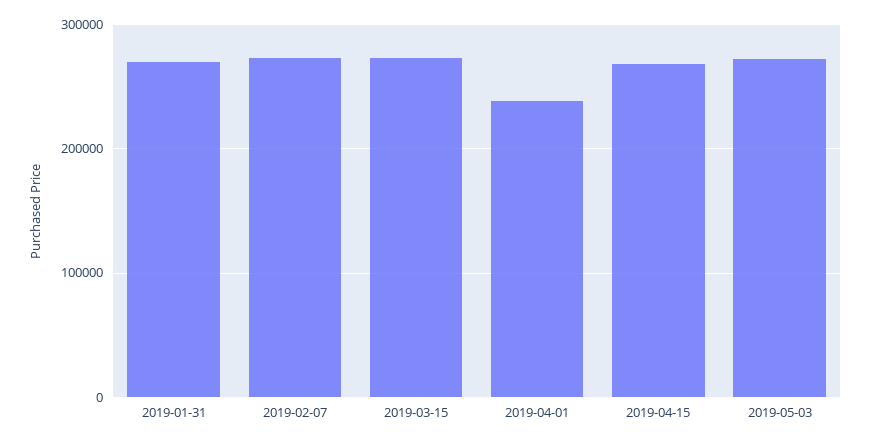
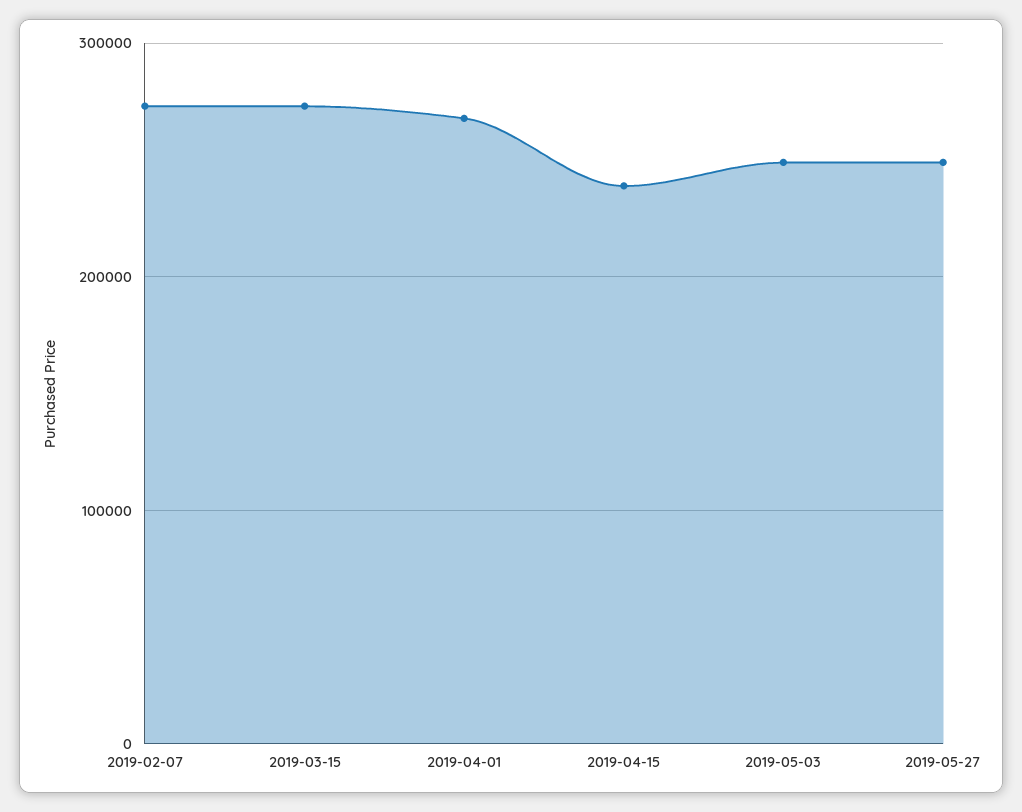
2019-01-31: 270000 -> none
2019-04-01: 240000 -> 270000
2019-04-15: 270000 -> 240000
2019-05-03: 270000 -> 250000
2019-05-27: none -> 250000

